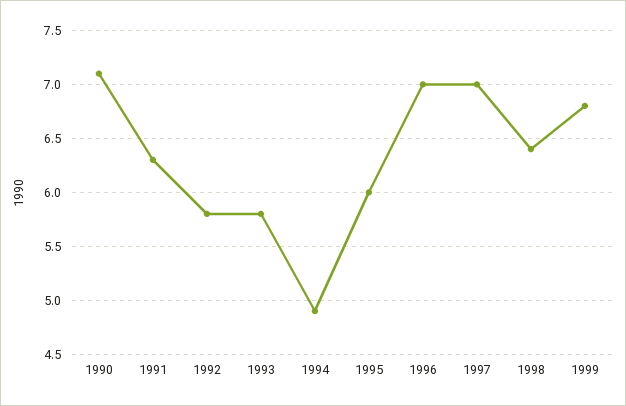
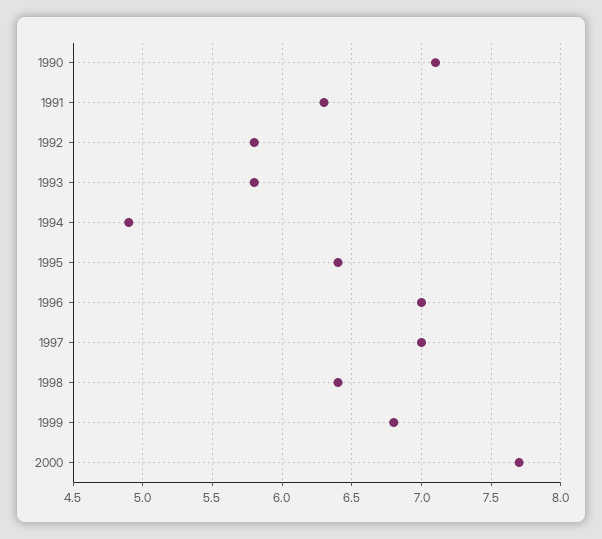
1995: 6 -> 6.4
2000: none -> 7.7

